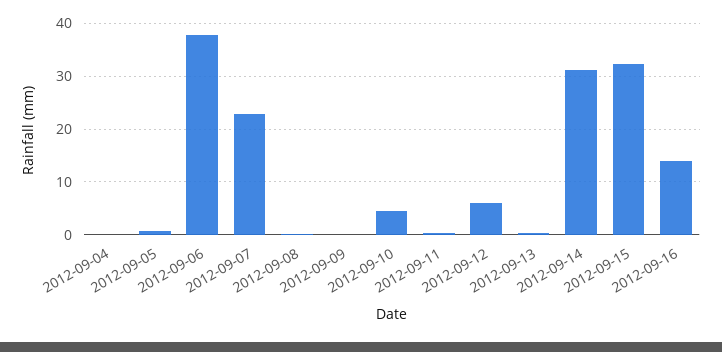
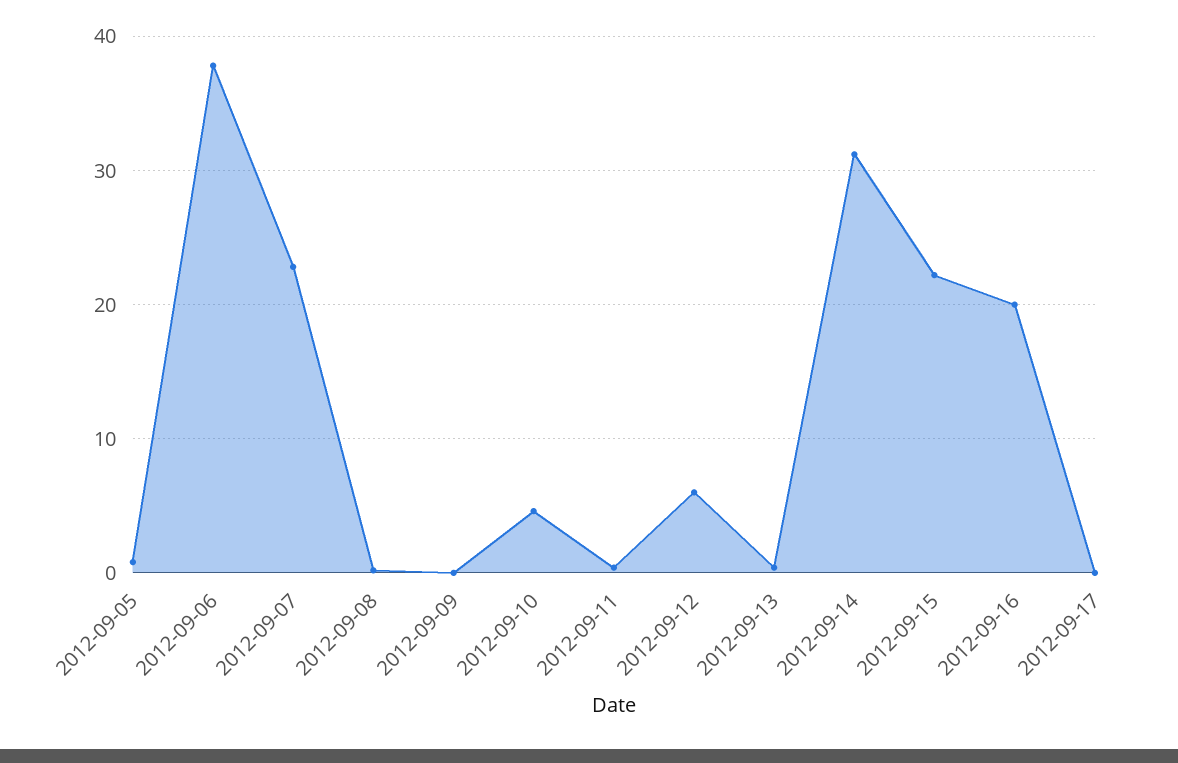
2012-09-04: 0 -> none
2012-09-15: 32 -> 22
2012-09-16: 14 -> 20
2012-09-17: none -> 0

